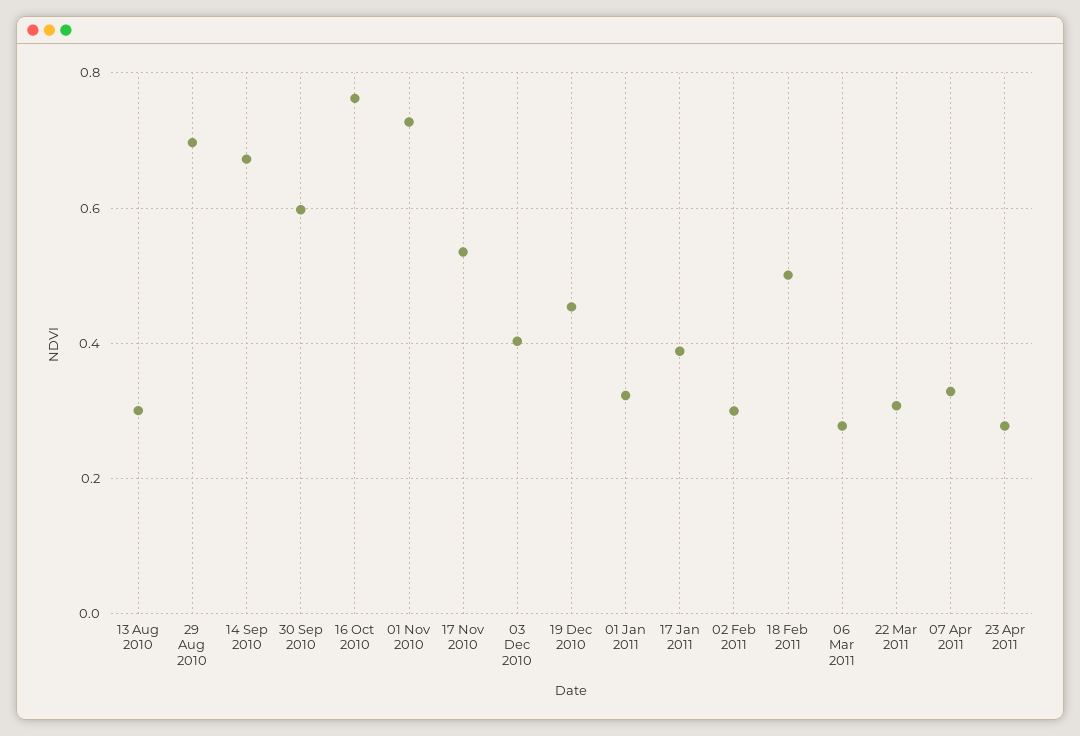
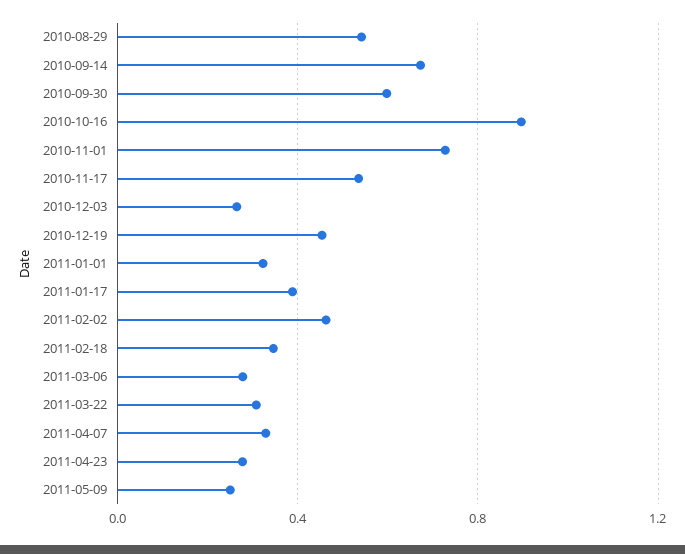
13 Aug 2010: 0.3 -> none
29 Aug 2010: 0.7 -> 0.55
16 Oct 2010: 0.76 -> 0.9
03 Dec 2010: 0.4 -> 0.25
02 Feb 2011: 0.3 -> 0.45
18 Feb 2011: 0.5 -> 0.35
2011-05-09: none -> 0.25

